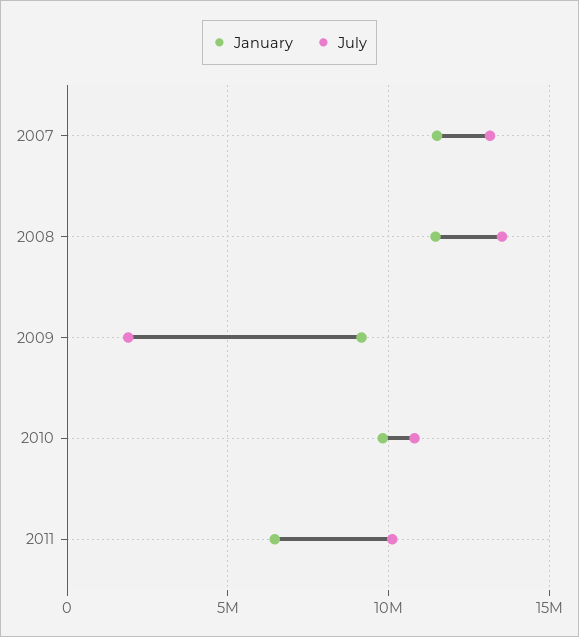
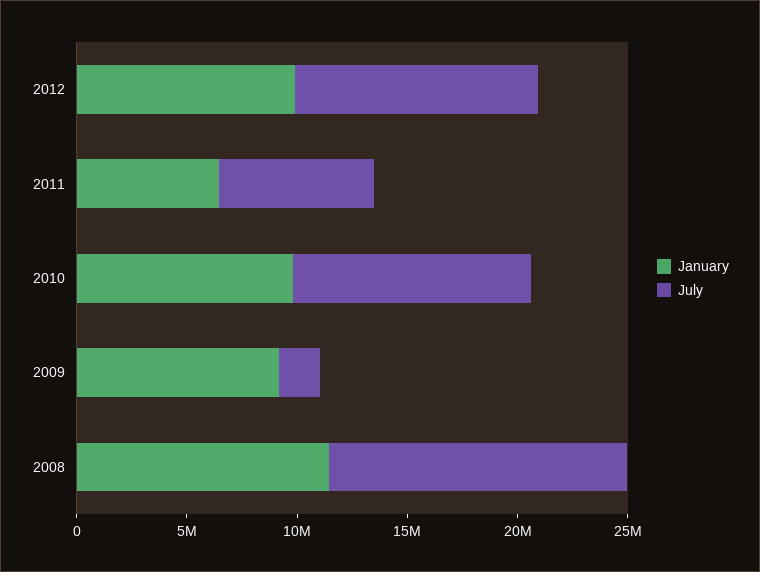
January, 2007: 11500000 -> none
July, 2007: 13000000 -> none
July, 2011: 10000000 -> 7000000
January, 2012: none -> 10000000
July, 2012: none -> 11000000

